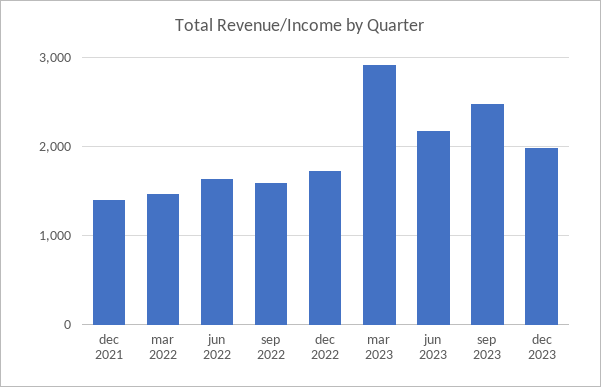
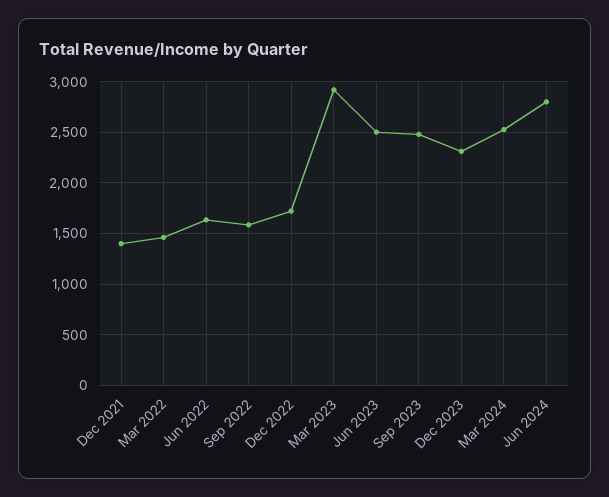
jun 2023: 2200 -> 2500
dec 2023: 2000 -> 2300
Mar 2024: none -> 2500
Jun 2024: none -> 2800

